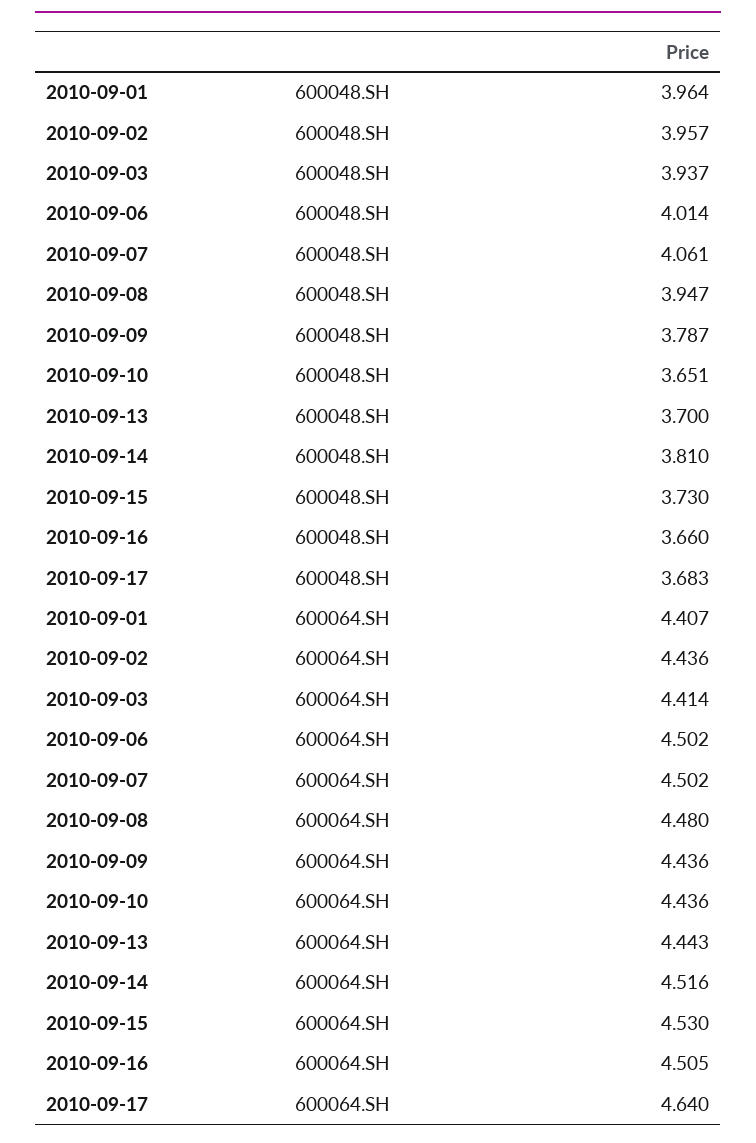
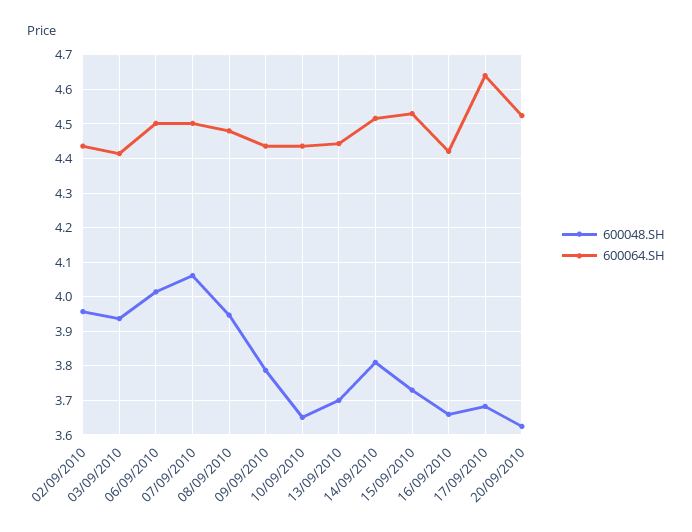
600048.SH, 2010-09-01: 3.964 -> none
600064.SH, 2010-09-01: 4.407 -> none
600064.SH, 2010-09-16: 4.505 -> 4.42
600048.SH, 20/09/2010: none -> 3.62
600064.SH, 20/09/2010: none -> 4.52

